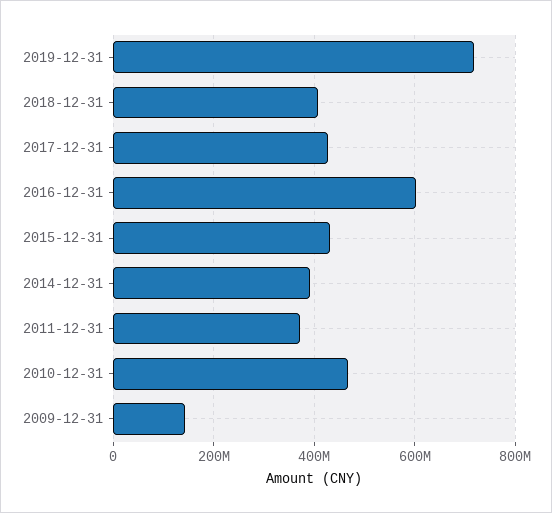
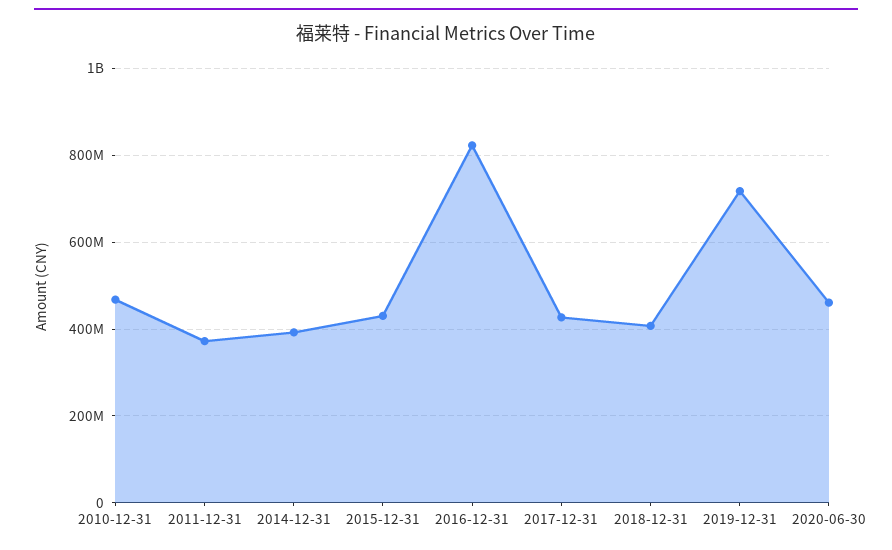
2016-12-31: 600000000 -> 820000000
2009-12-31: 140000000 -> none
2020-06-30: none -> 460000000

